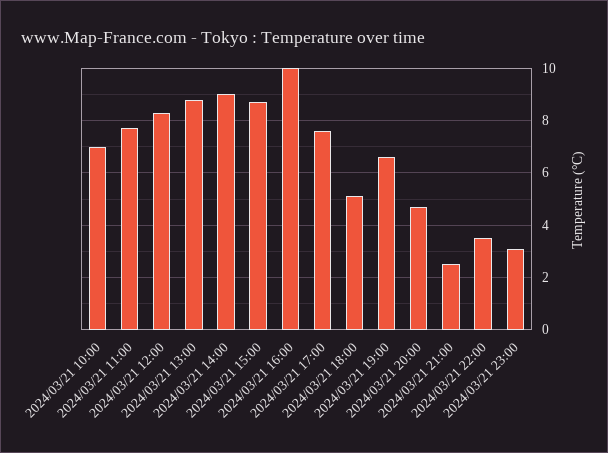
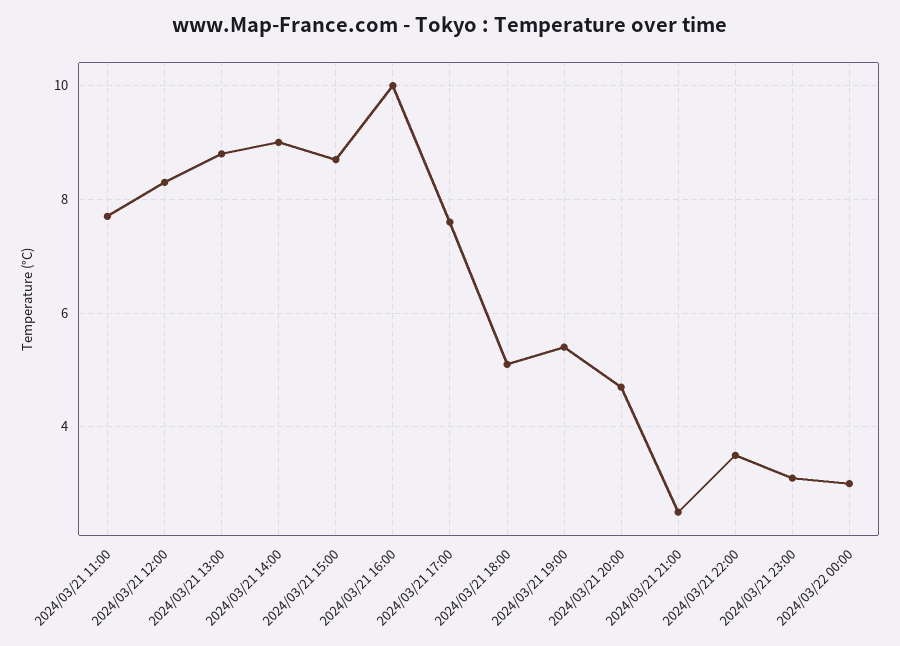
2024/03/21 10:00: 7 -> none
2024/03/21 19:00: 6.5 -> 5.5
2024/03/22 00:00: none -> 3

